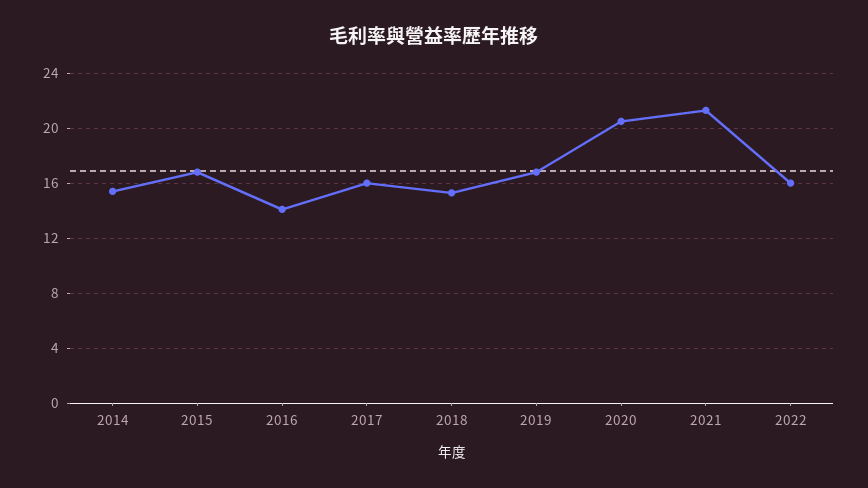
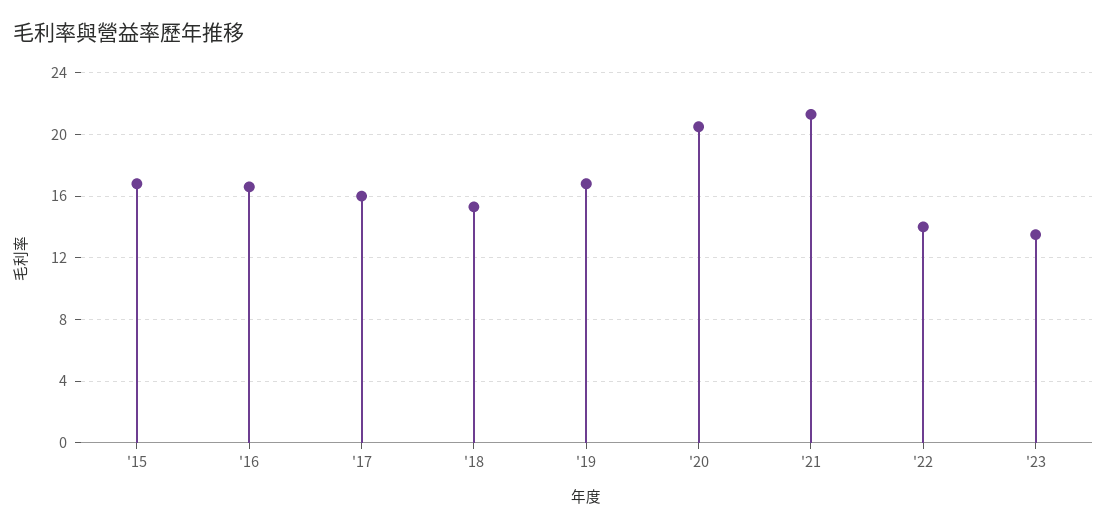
2014: 15.5 -> none
2016: 14 -> 16.5
2022: 16 -> 14
'23: none -> 13.5

